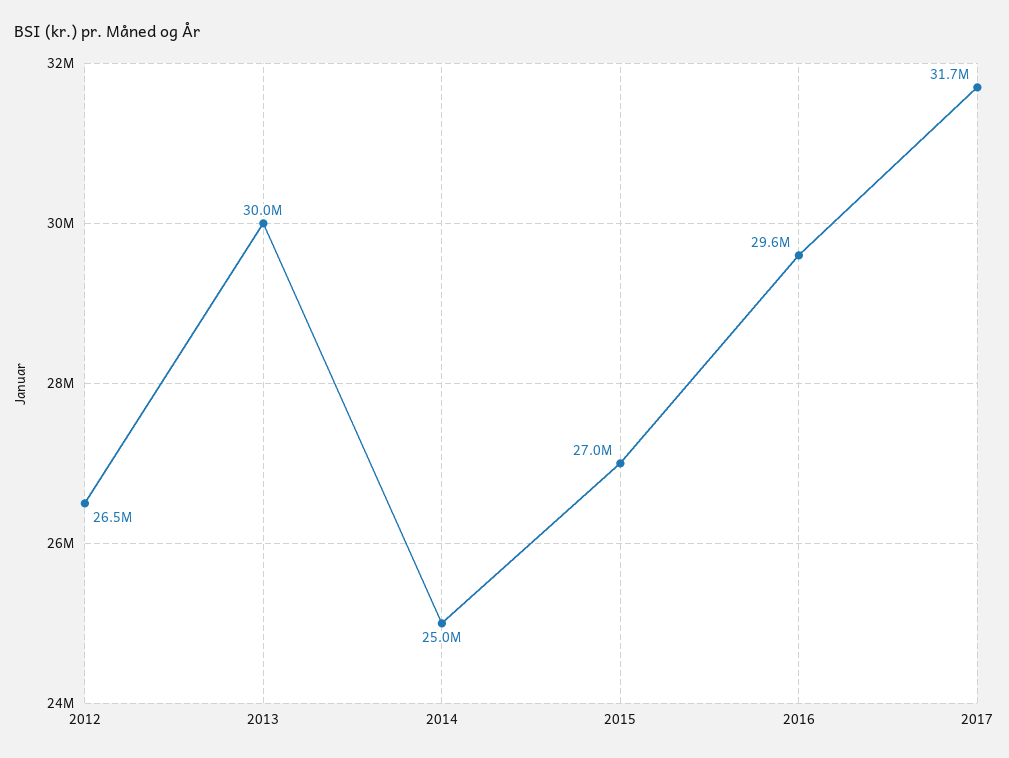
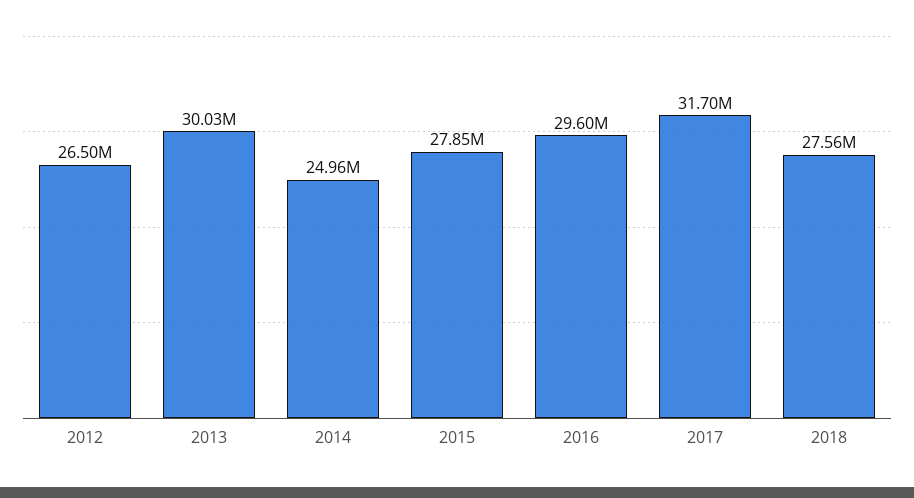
2015: 27000000 -> 27850000
2018: none -> 27560000

